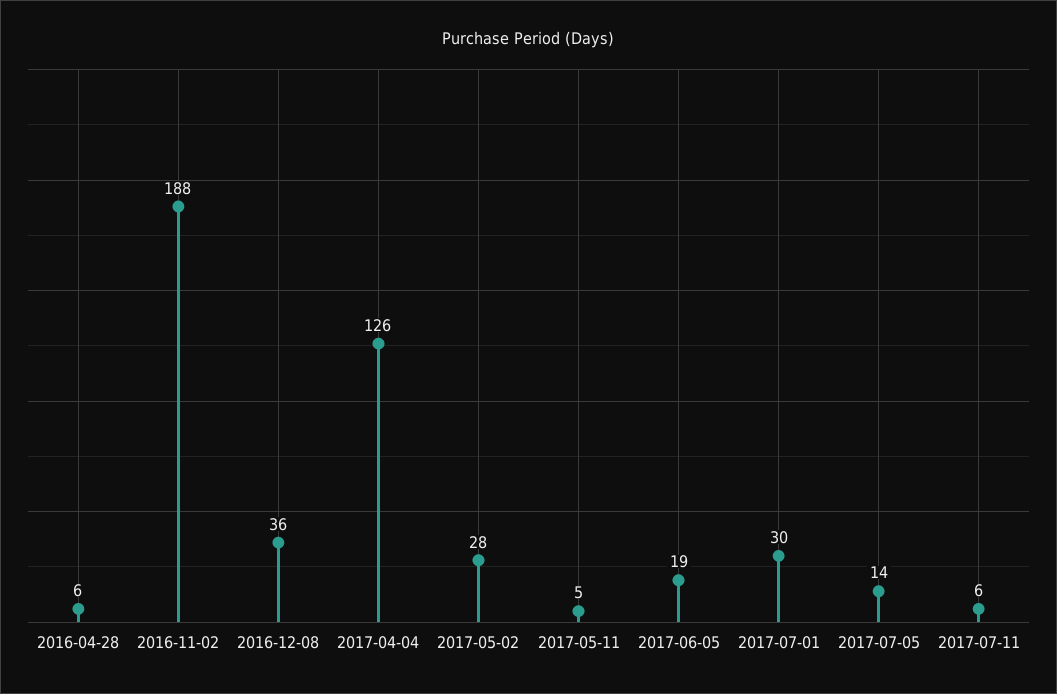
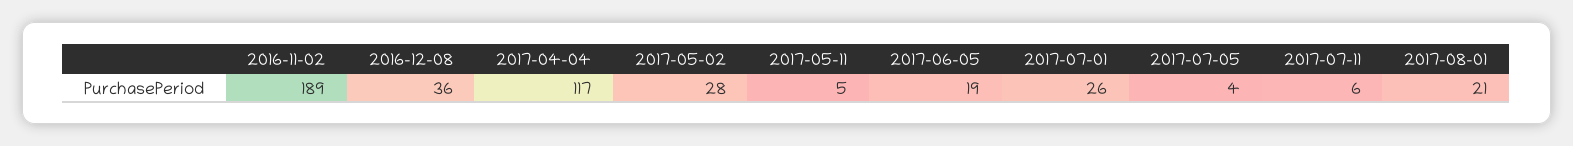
2016-04-28: 6 -> none
2016-11-02: 188 -> 189
2017-04-04: 126 -> 117
2017-07-01: 30 -> 26
2017-07-05: 14 -> 4
2017-08-01: none -> 21

